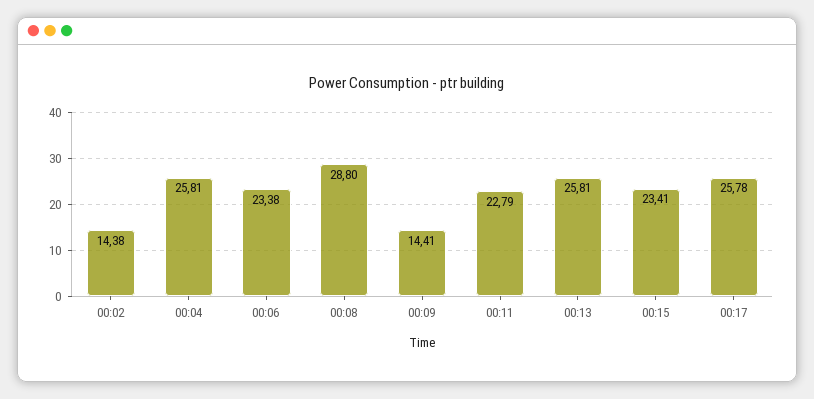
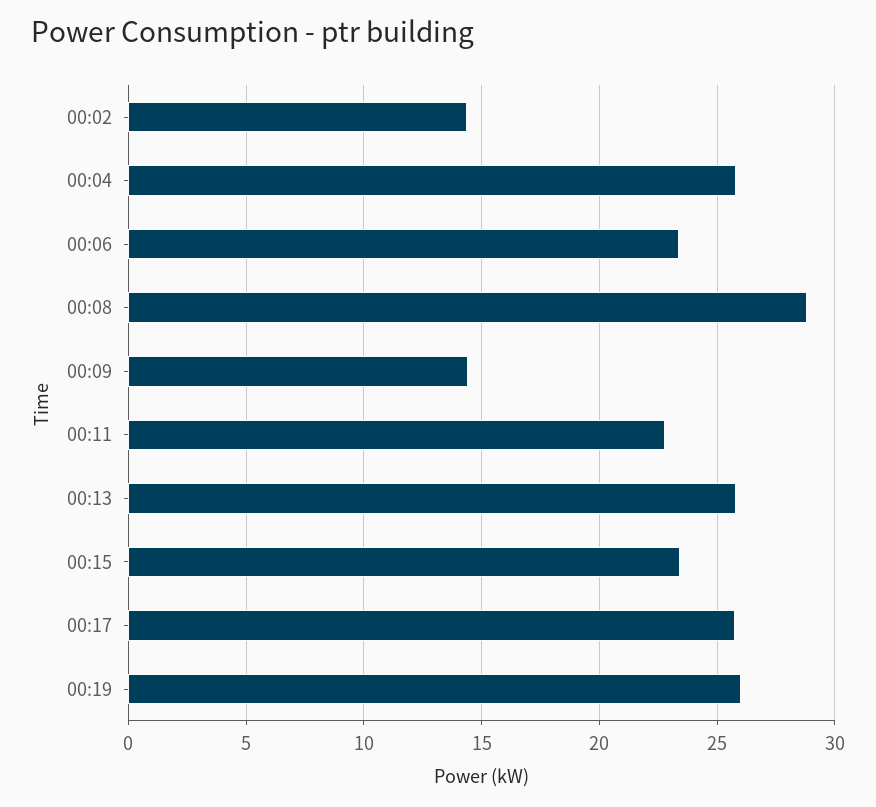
00:19: none -> 26

